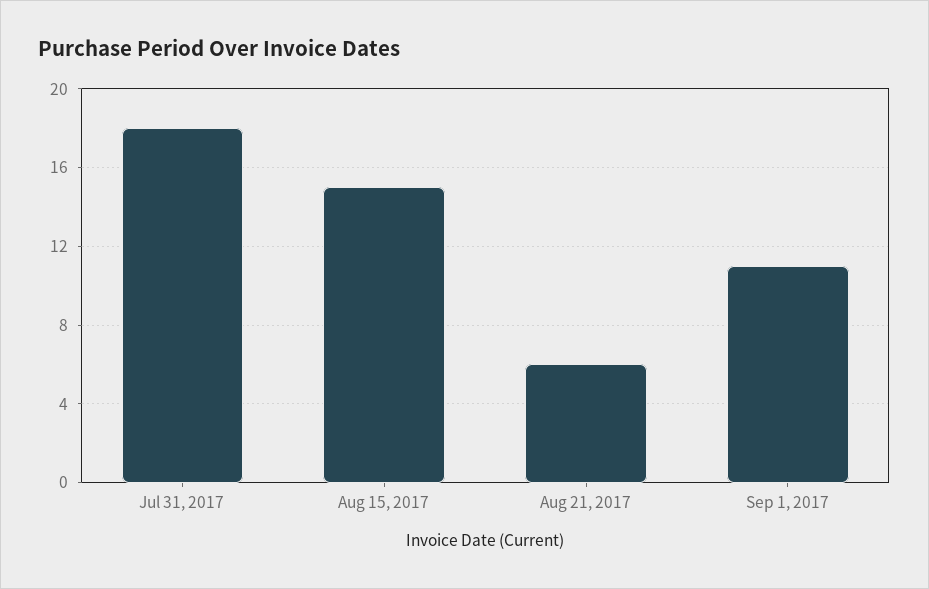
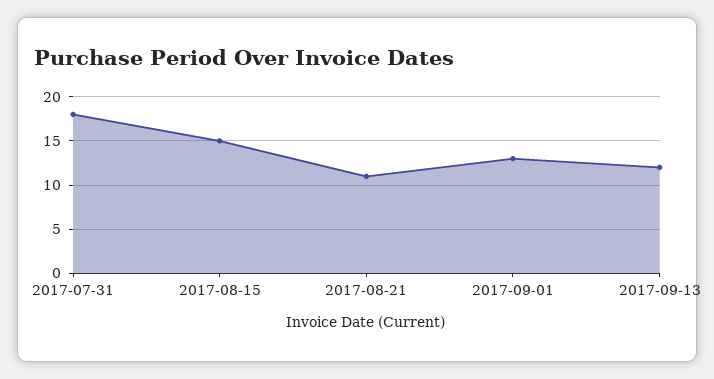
Aug 21, 2017: 6 -> 11
Sep 1, 2017: 11 -> 13
2017-09-13: none -> 12

